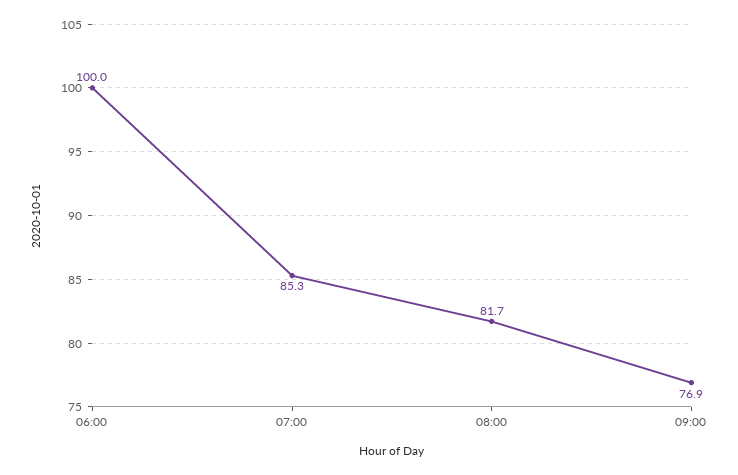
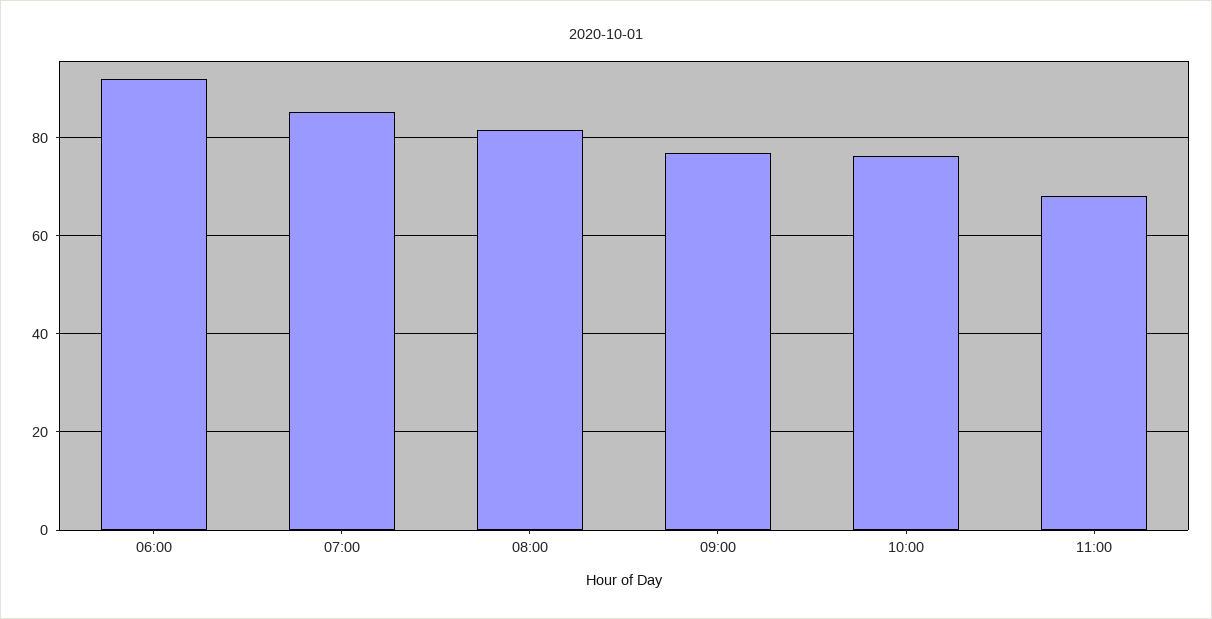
06:00: 100 -> 92
10:00: none -> 76
11:00: none -> 68

